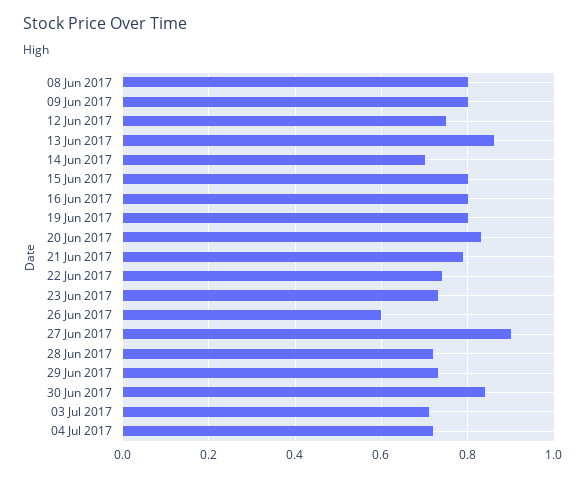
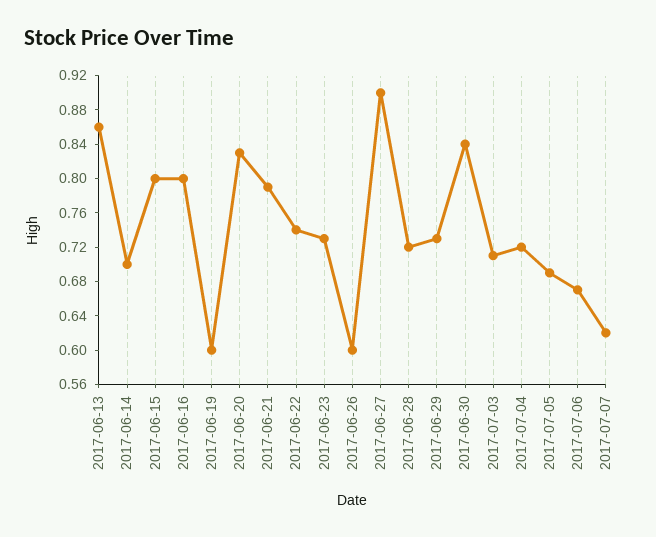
08 Jun 2017: 0.8 -> none
09 Jun 2017: 0.8 -> none
12 Jun 2017: 0.75 -> none
19 Jun 2017: 0.8 -> 0.6
2017-07-05: none -> 0.69
2017-07-06: none -> 0.67
2017-07-07: none -> 0.62

